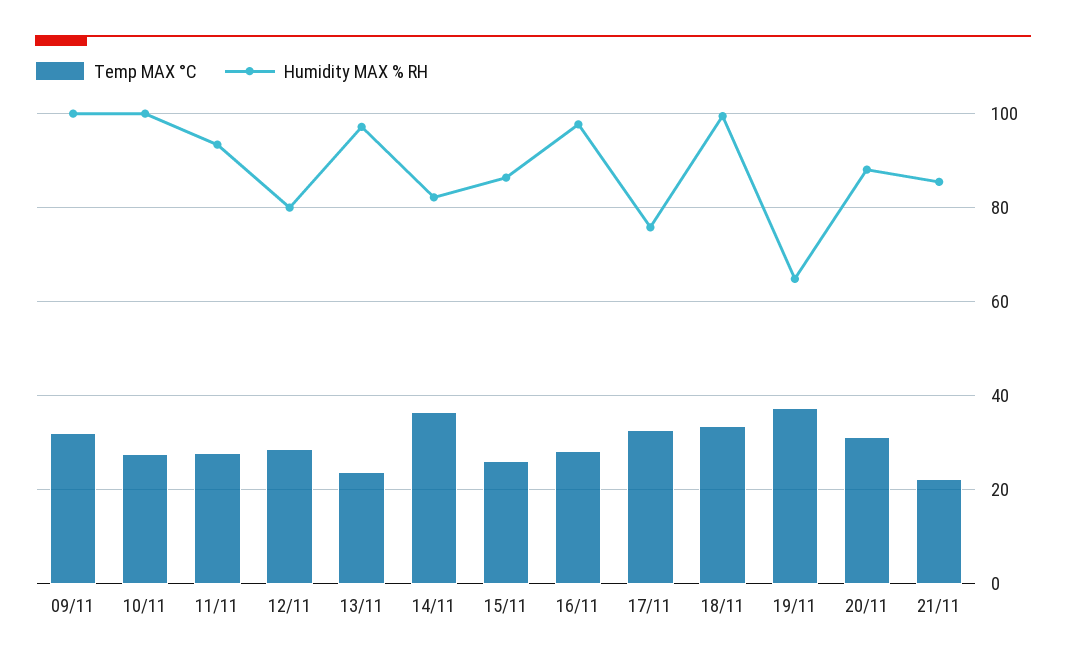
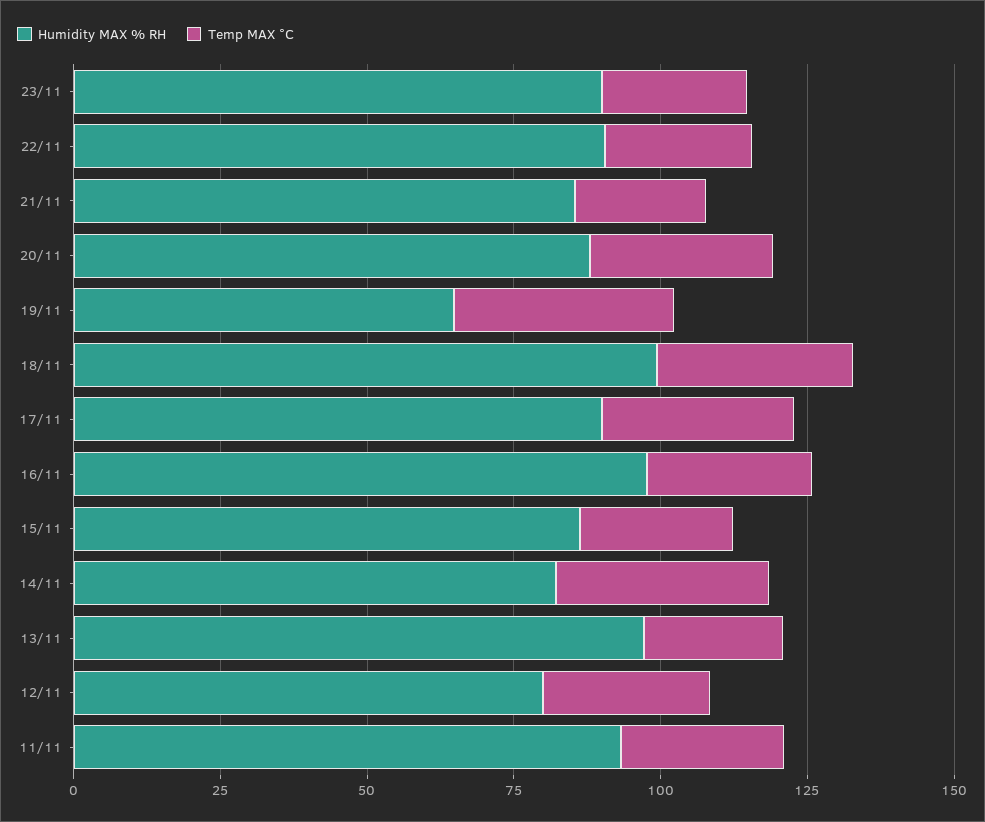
Temp MAX °C, 09/11: 32 -> none
Humidity MAX % RH, 09/11: 100 -> none
Temp MAX °C, 10/11: 28 -> none
Humidity MAX % RH, 10/11: 100 -> none
Humidity MAX % RH, 17/11: 76 -> 90
Humidity MAX % RH, 23/11: none -> 90
Temp MAX °C, 23/11: none -> 25
Humidity MAX % RH, 22/11: none -> 90
Temp MAX °C, 22/11: none -> 25

